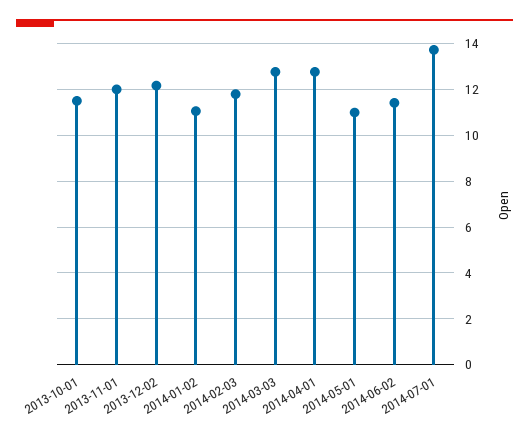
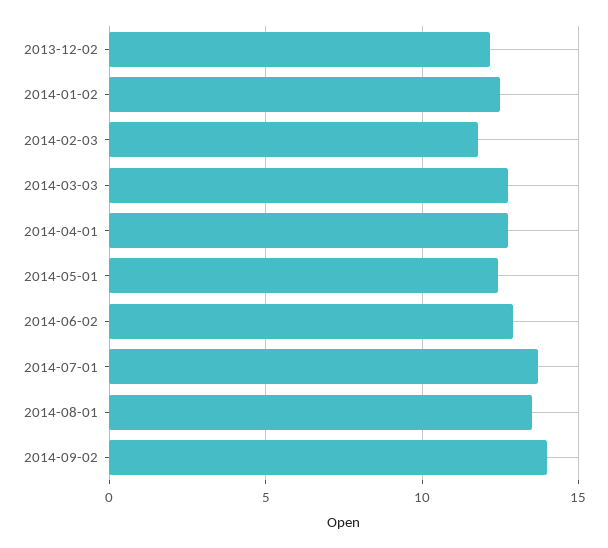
2013-10-01: 11.5 -> none
2013-11-01: 12 -> none
2014-01-02: 11 -> 12.5
2014-05-01: 11 -> 12.5
2014-06-02: 11.5 -> 13
2014-08-01: none -> 13.5
2014-09-02: none -> 14

